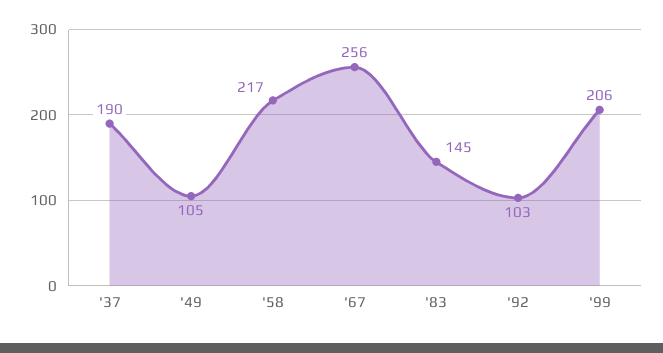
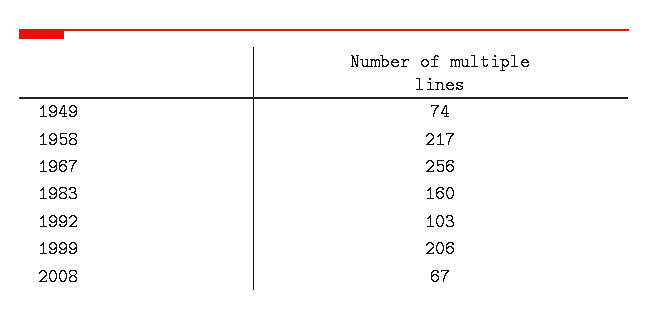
'37: 190 -> none
'49: 105 -> 74
'83: 145 -> 160
2008: none -> 67

